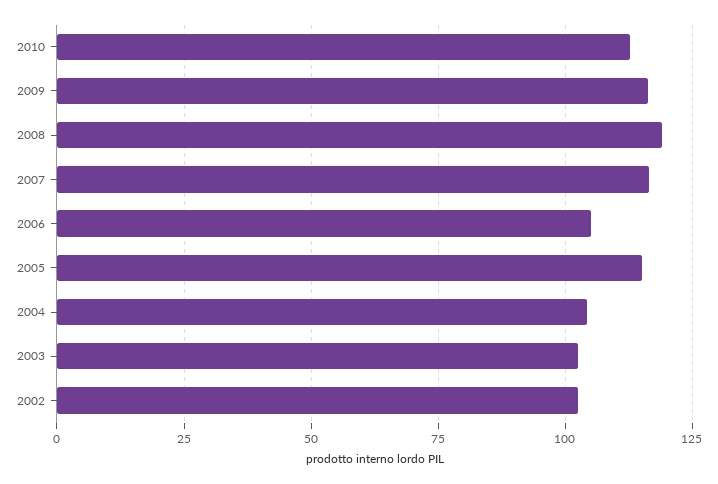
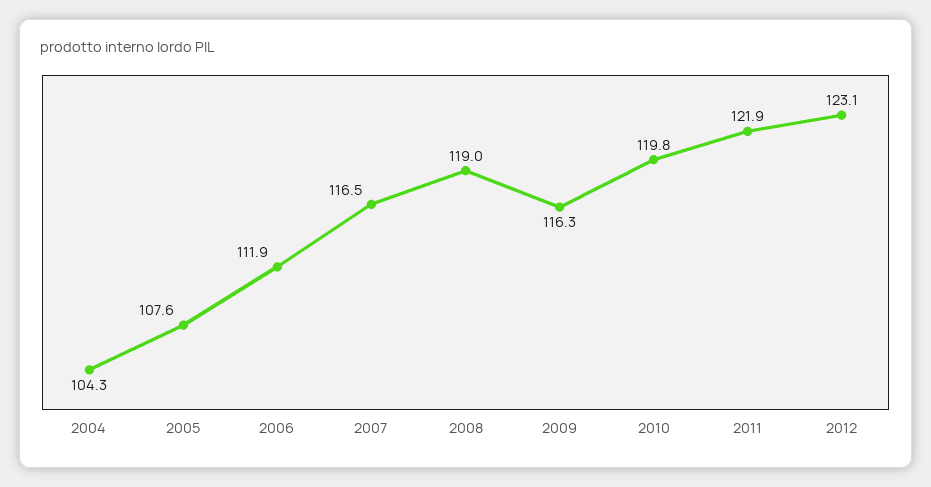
2010: 112.5 -> 119.8
2006: 105 -> 111.9
2005: 115 -> 107.6
2003: 102.5 -> none
2002: 102.5 -> none
2011: none -> 121.9
2012: none -> 123.1

